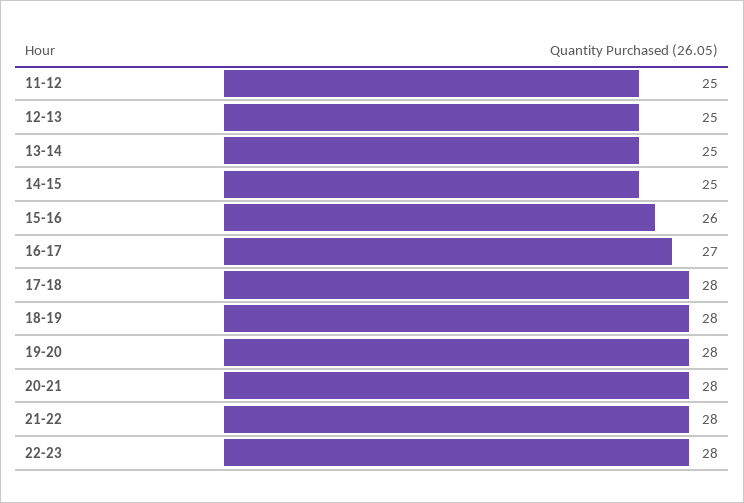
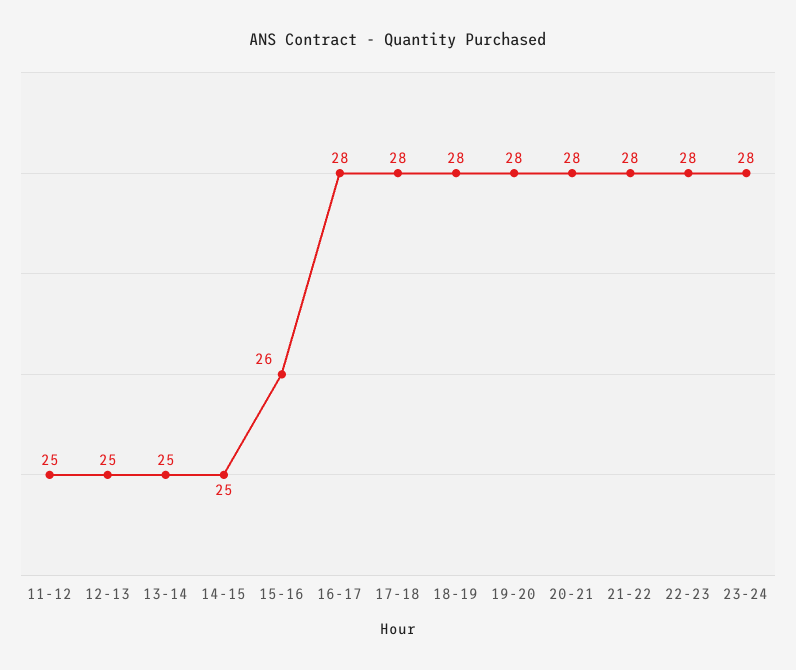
16-17: 27 -> 28
23-24: none -> 28

